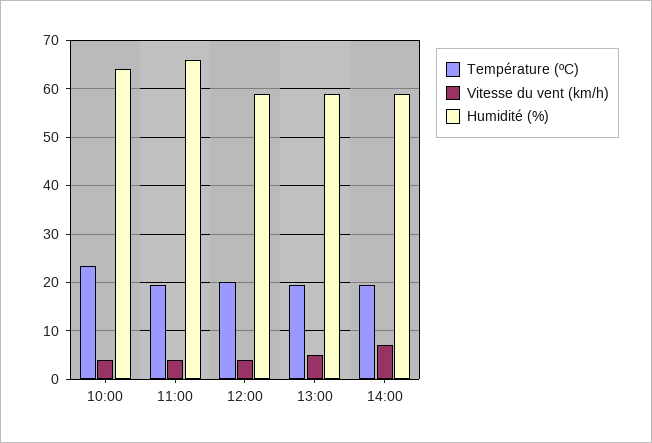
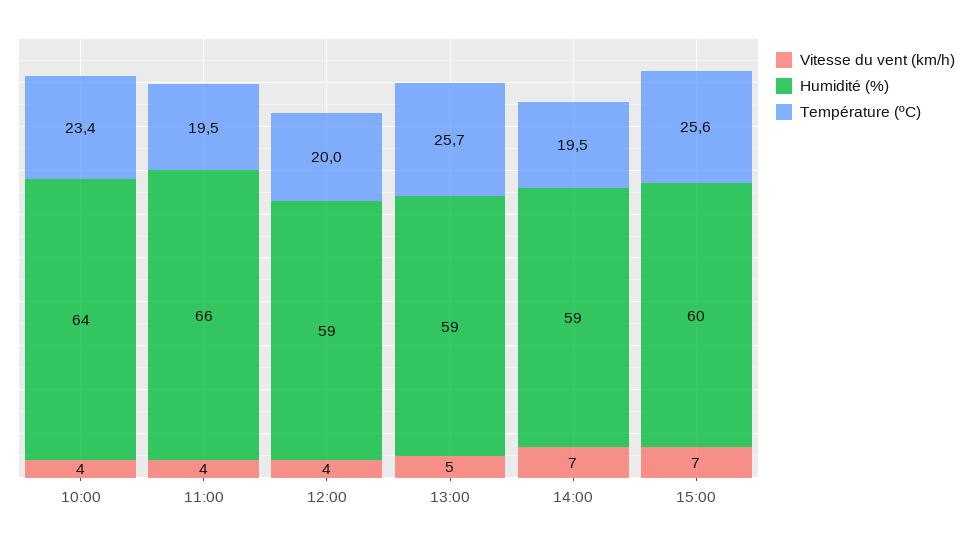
Température (ºC), 13:00: 20 -> 25.7
Vitesse du vent (km/h), 15:00: none -> 7
Humidité (%), 15:00: none -> 60
Température (ºC), 15:00: none -> 25.6

